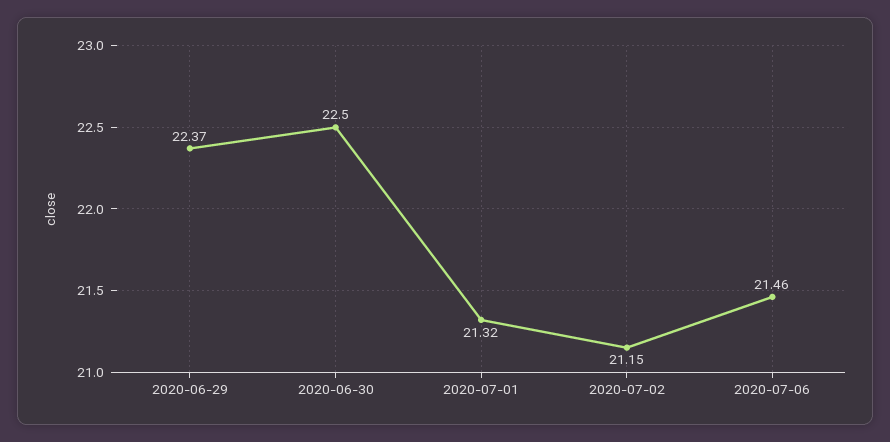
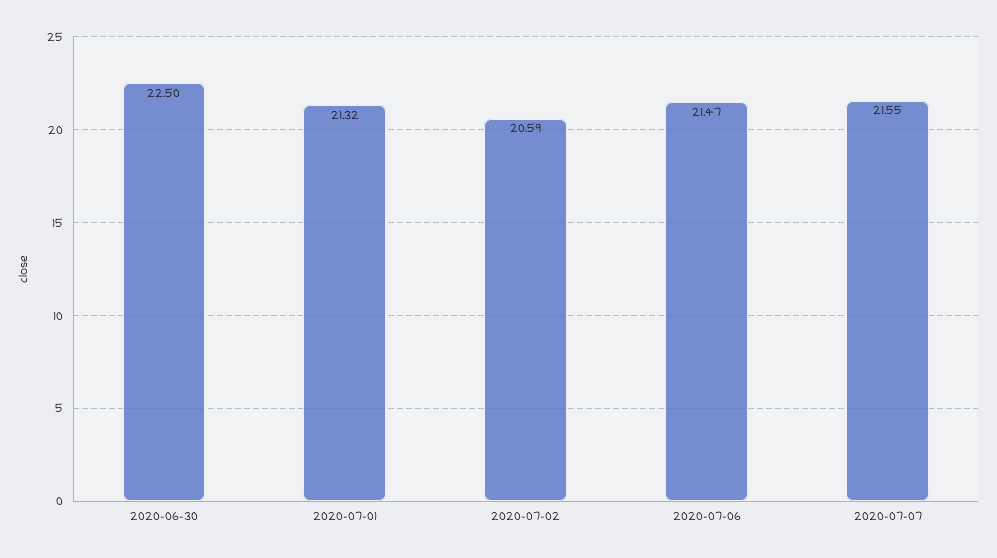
2020-06-29: 22.37 -> none
2020-07-02: 21.15 -> 20.59
2020-07-06: 21.46 -> 21.47
2020-07-07: none -> 21.55

